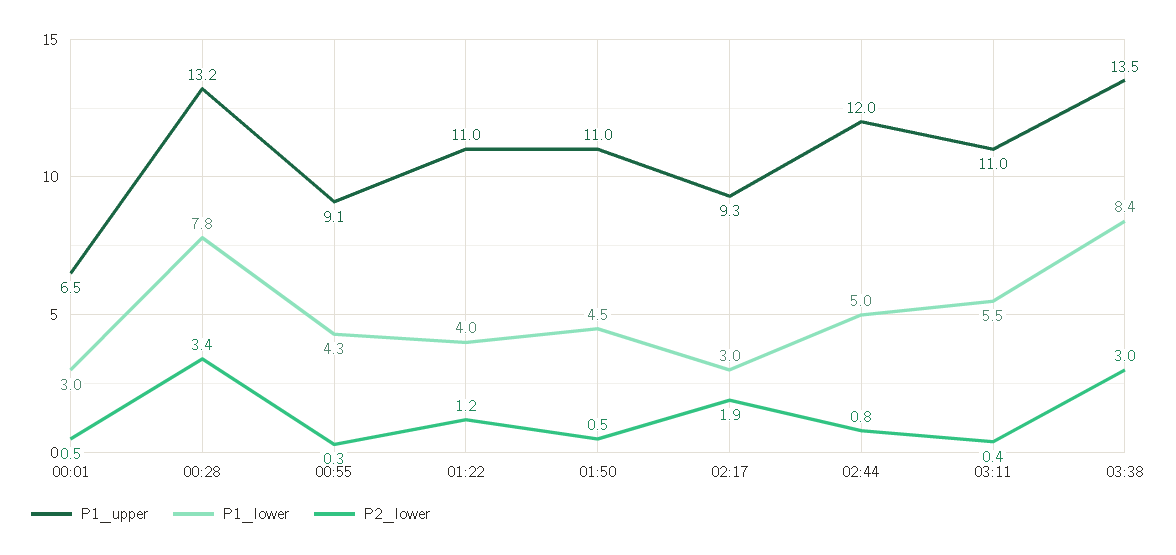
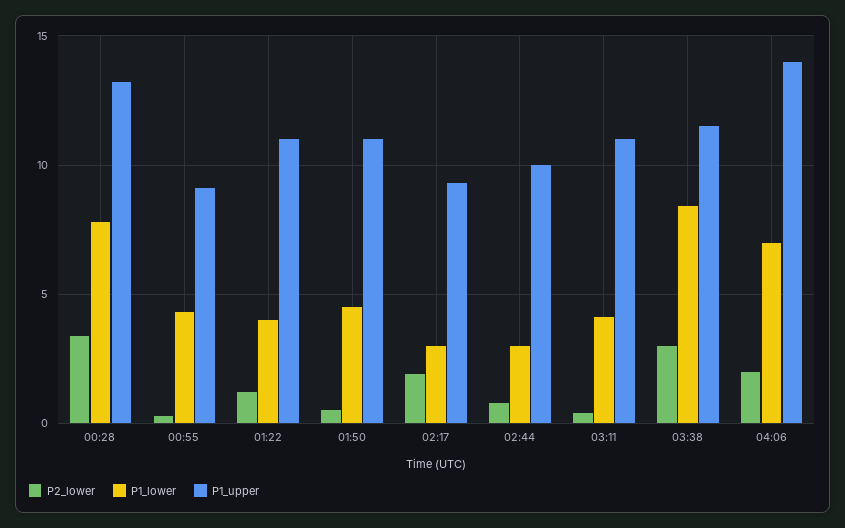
P1_upper, 00:01: 6.5 -> none
P1_lower, 00:01: 3 -> none
P2_lower, 00:01: 0.5 -> none
P1_upper, 02:44: 12 -> 10
P1_lower, 02:44: 5 -> 3
P1_lower, 03:11: 5.5 -> 4
P1_upper, 03:38: 13.5 -> 11.5
P2_lower, 04:06: none -> 2
P1_lower, 04:06: none -> 7
P1_upper, 04:06: none -> 14

